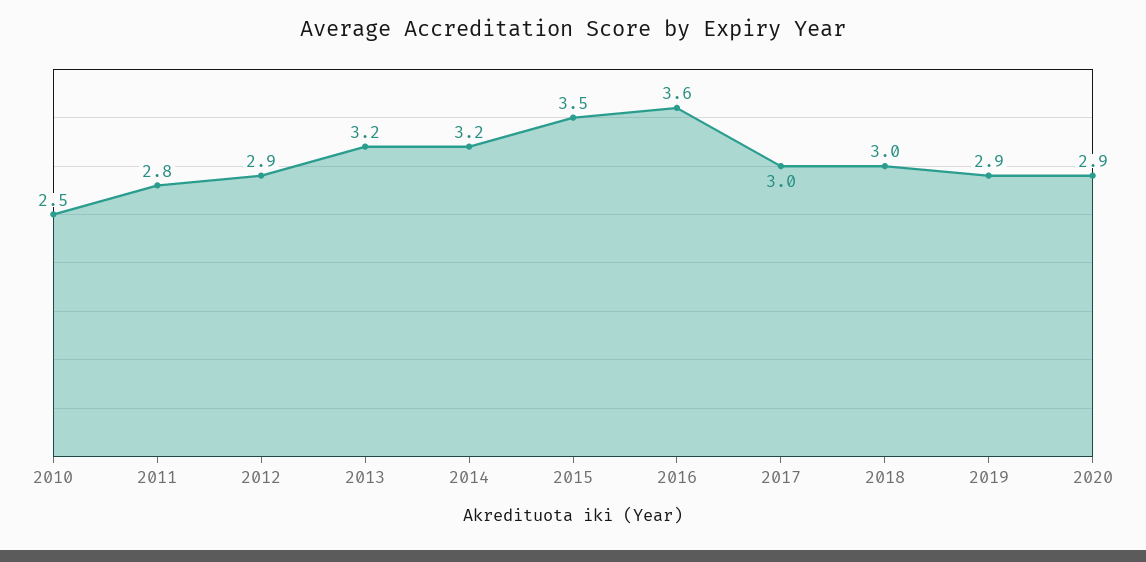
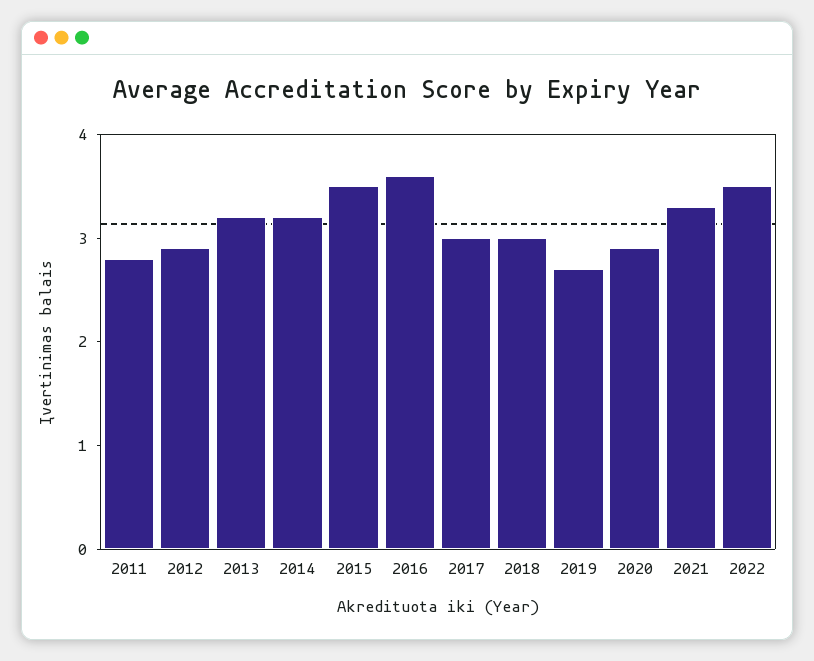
2010: 2.5 -> none
2019: 2.9 -> 2.7
2021: none -> 3.3
2022: none -> 3.5

